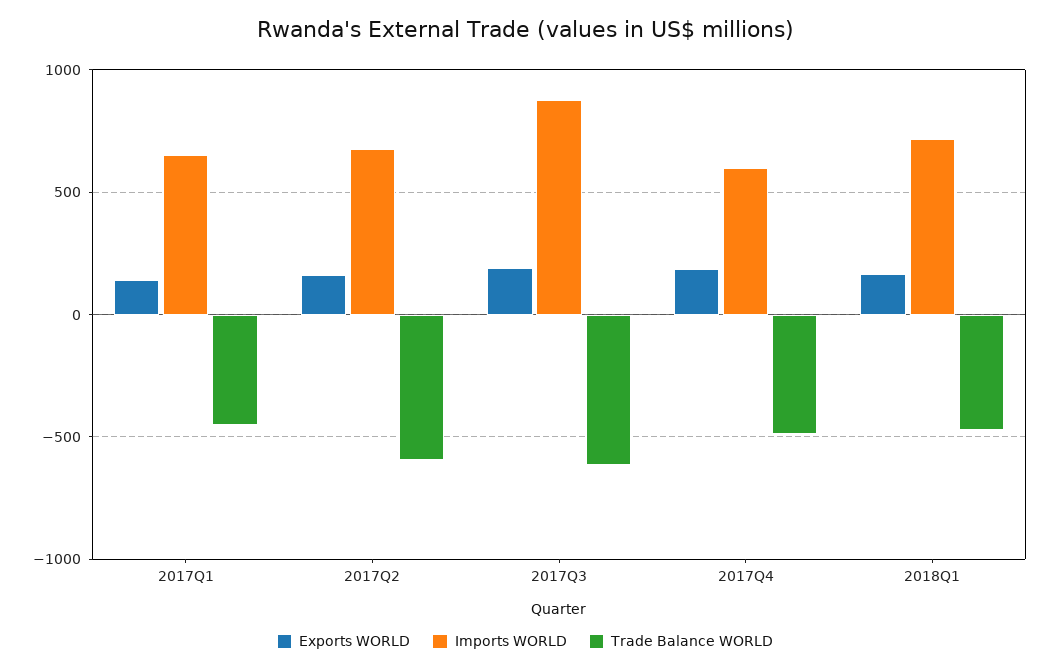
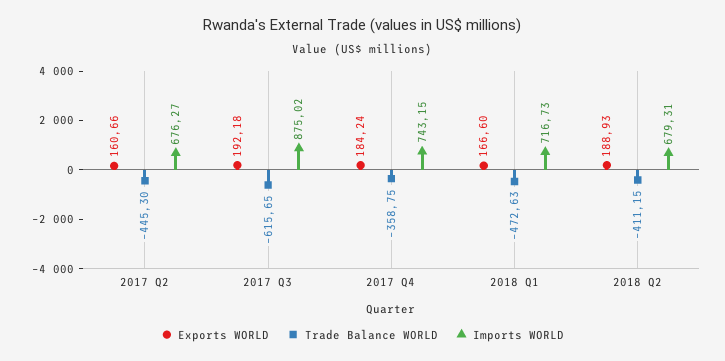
Exports WORLD, 2017Q1: 150 -> none
Imports WORLD, 2017Q1: 650 -> none
Trade Balance WORLD, 2017Q1: -450 -> none
Trade Balance WORLD, 2017Q2: -600 -> -445.3
Imports WORLD, 2017Q4: 600 -> 743.15
Trade Balance WORLD, 2017Q4: -500 -> -358.75
Exports WORLD, 2018 Q2: none -> 188.93
Trade Balance WORLD, 2018 Q2: none -> -411.15
Imports WORLD, 2018 Q2: none -> 679.31

